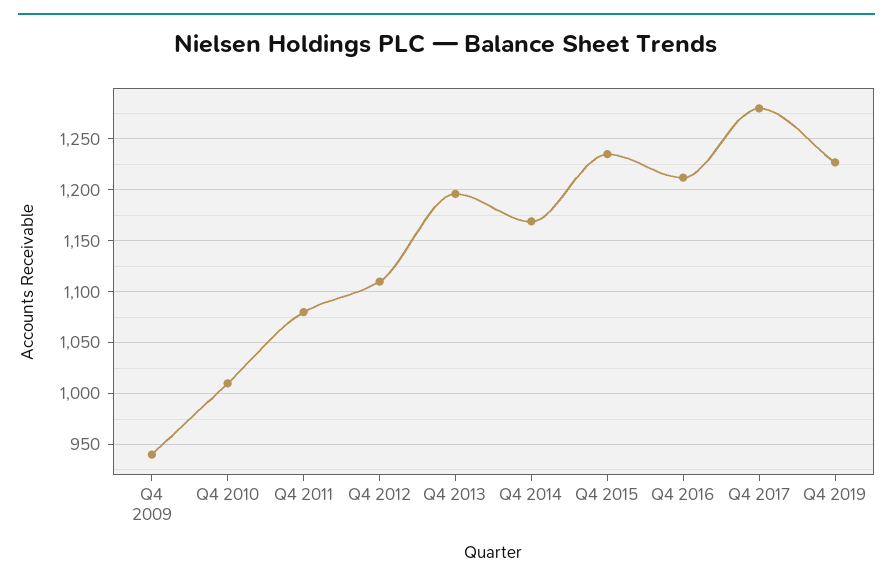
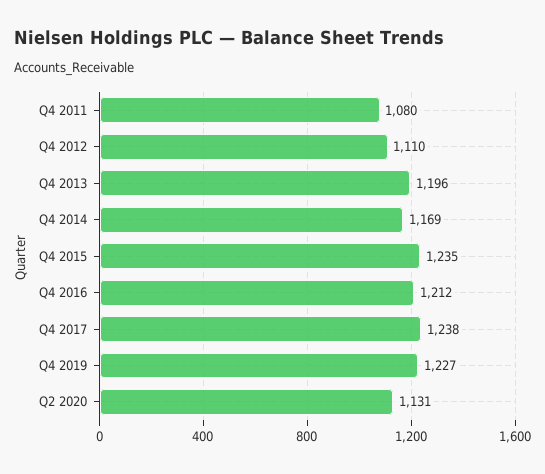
Q4 2009: 940 -> none
Q4 2010: 1010 -> none
Q4 2017: 1280 -> 1238
Q2 2020: none -> 1131

